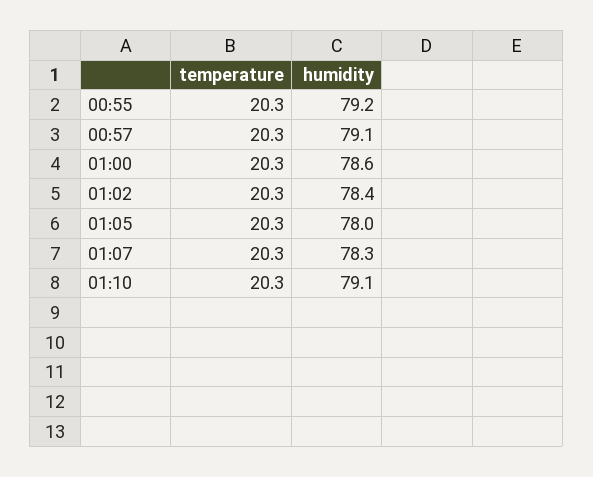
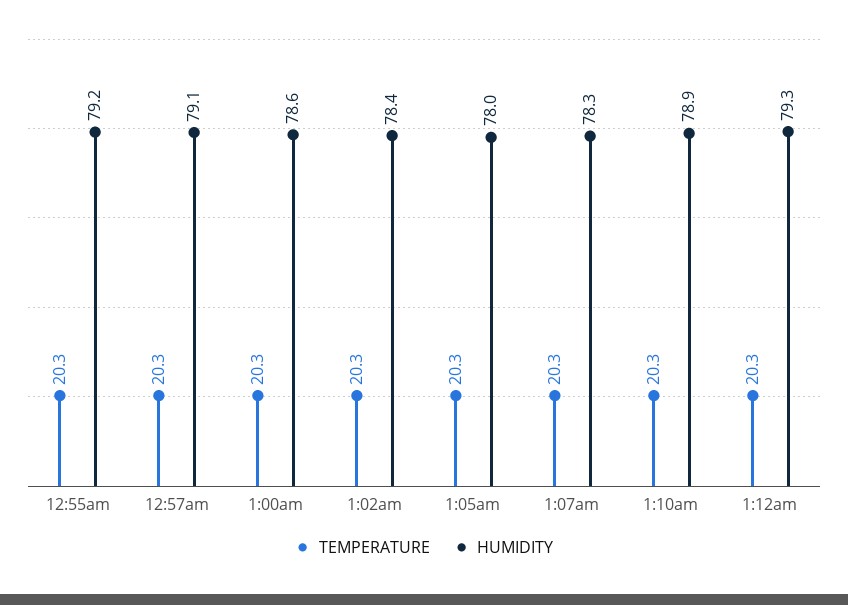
humidity, 01:10: 79.1 -> 78.9
temperature, 1:12am: none -> 20.3
humidity, 1:12am: none -> 79.3

